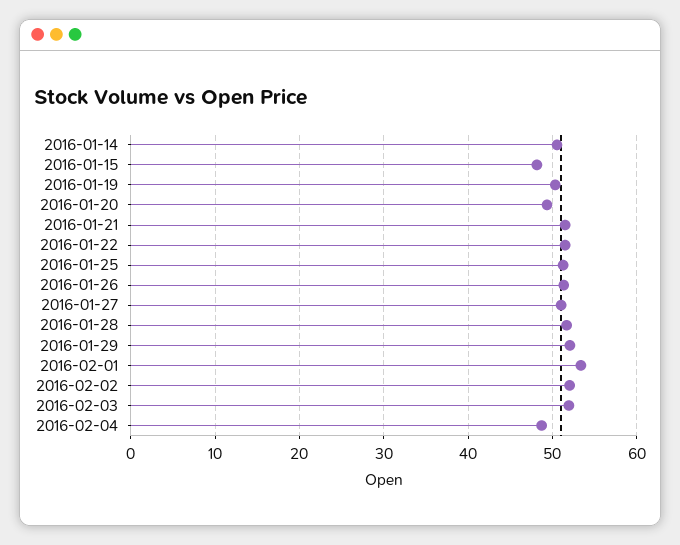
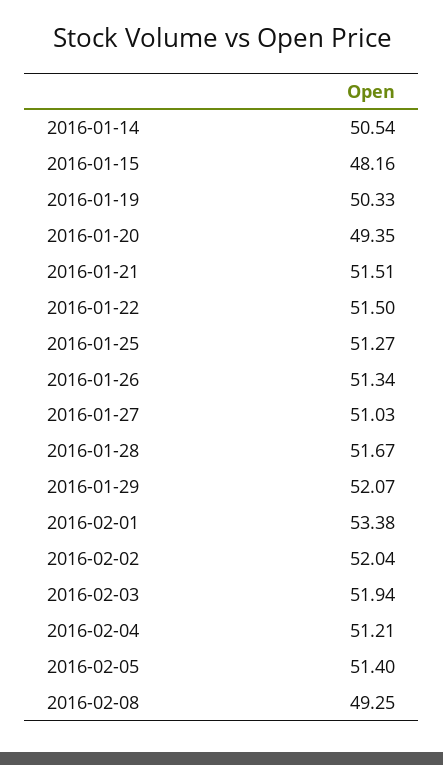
2016-02-04: 49 -> 51.21
2016-02-05: none -> 51.4
2016-02-08: none -> 49.25

